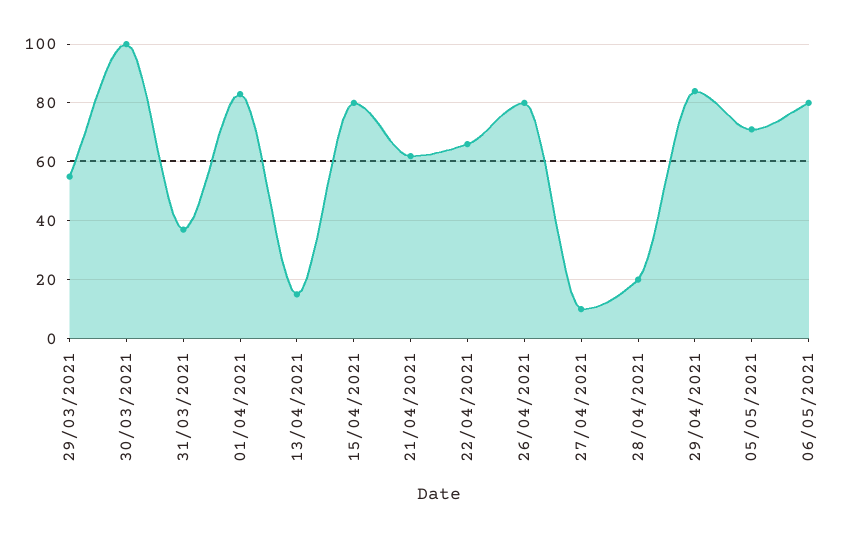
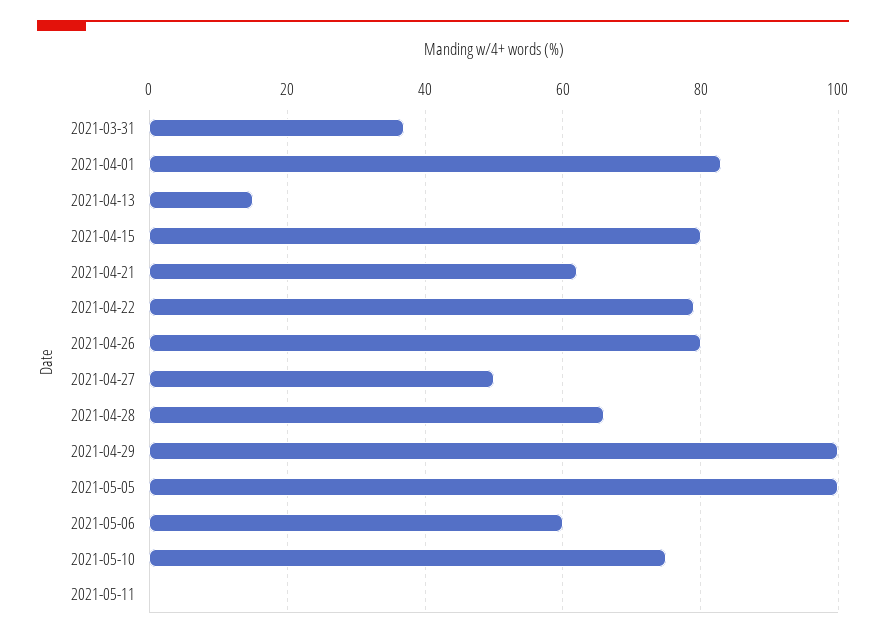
29/03/2021: 55 -> none
30/03/2021: 100 -> none
22/04/2021: 65 -> 80
27/04/2021: 10 -> 50
28/04/2021: 20 -> 65
29/04/2021: 85 -> 100
05/05/2021: 70 -> 100
06/05/2021: 80 -> 60
2021-05-10: none -> 75
2021-05-11: none -> 0

